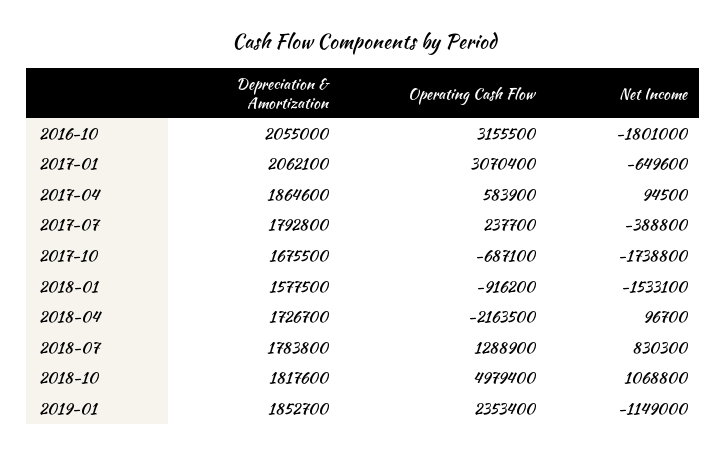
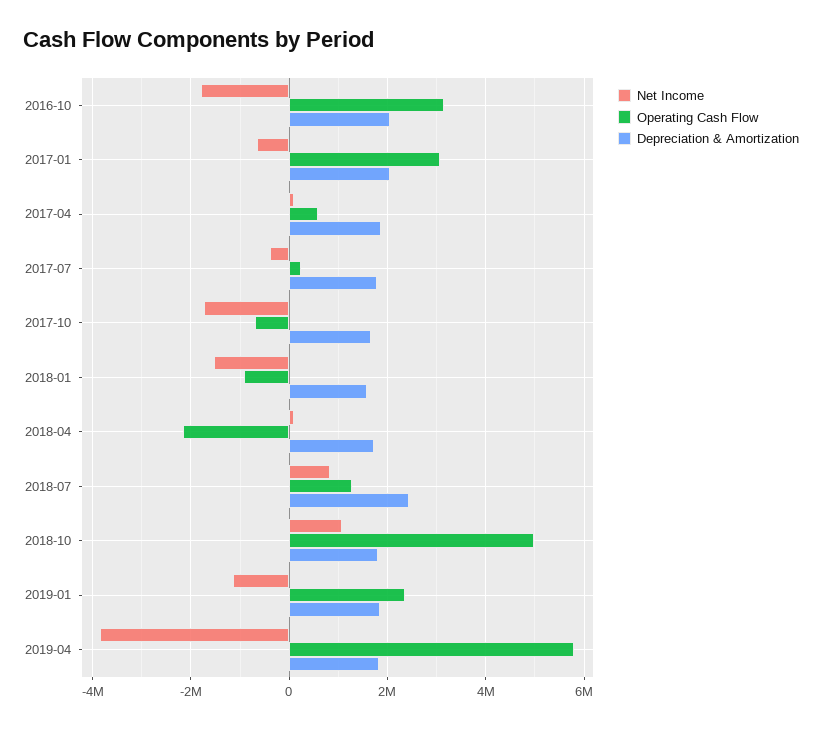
Depreciation & Amortization, 2018-07: 1783800 -> 2400000
Net Income, 2019-04: none -> -3800000
Operating Cash Flow, 2019-04: none -> 5800000
Depreciation & Amortization, 2019-04: none -> 1800000

